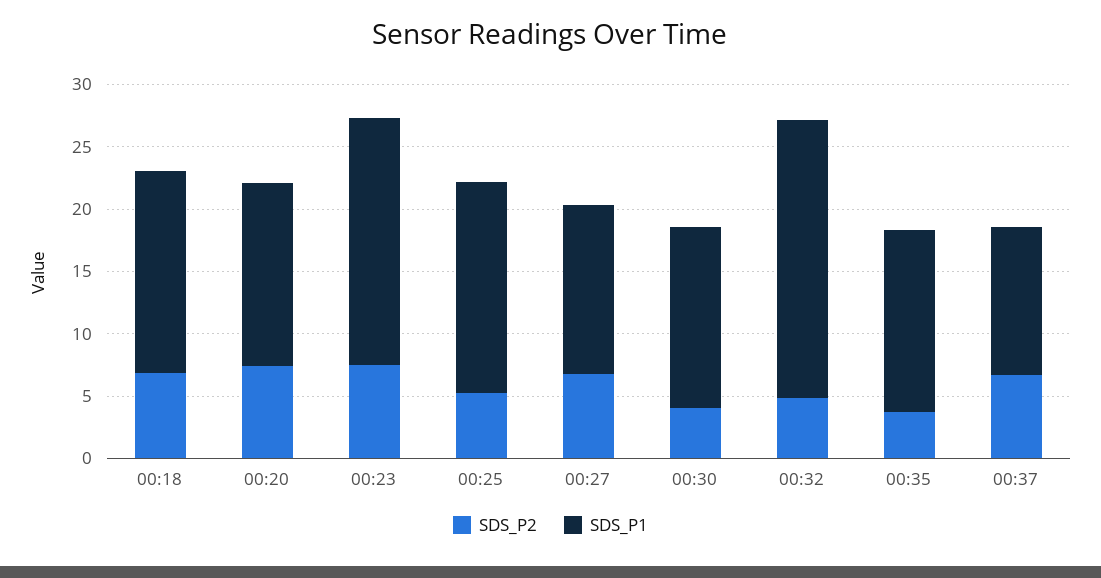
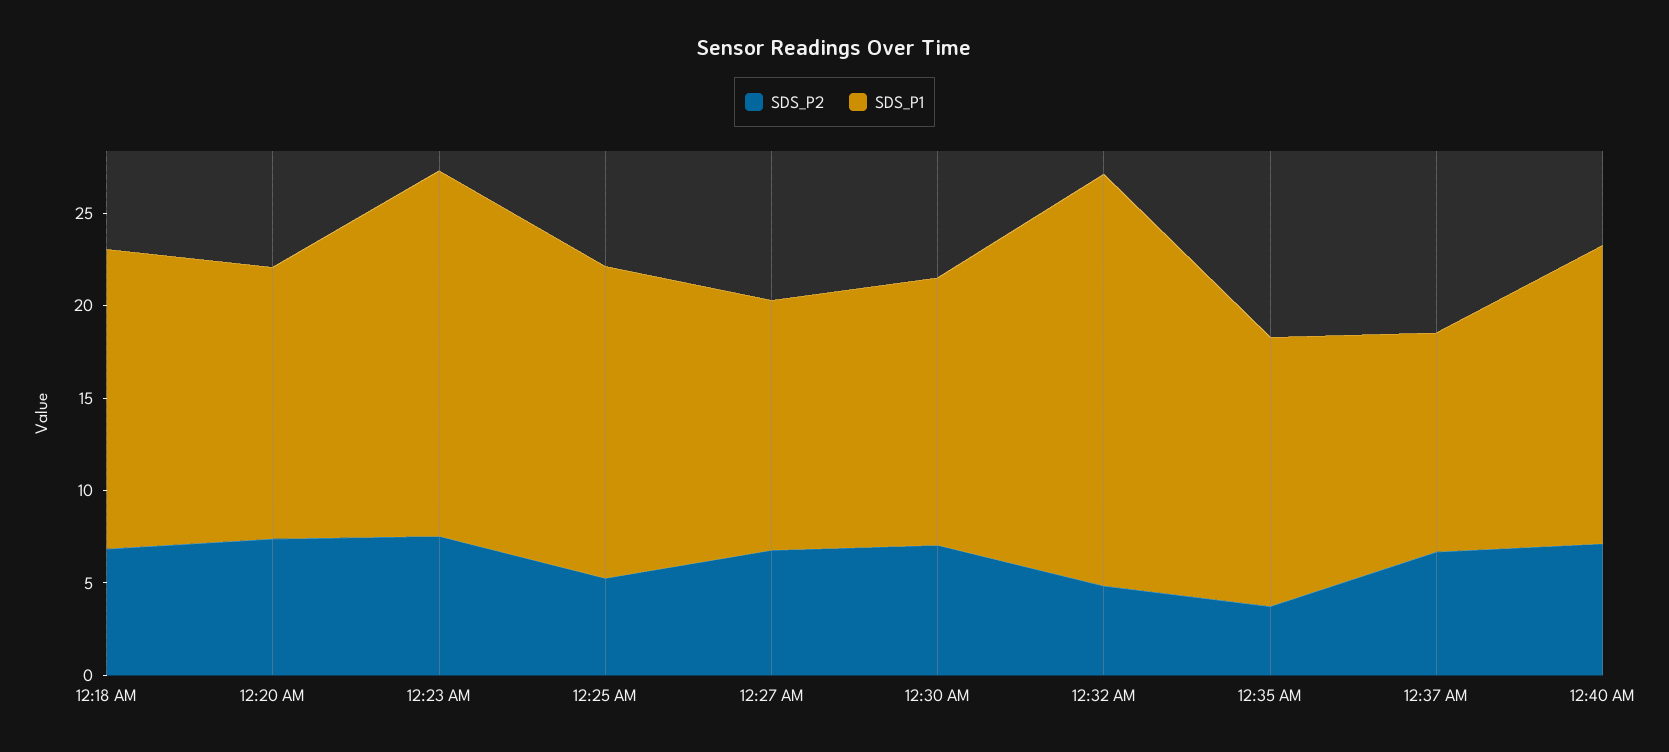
SDS_P2, 00:30: 4 -> 7
SDS_P2, 12:40 AM: none -> 7
SDS_P1, 12:40 AM: none -> 16

